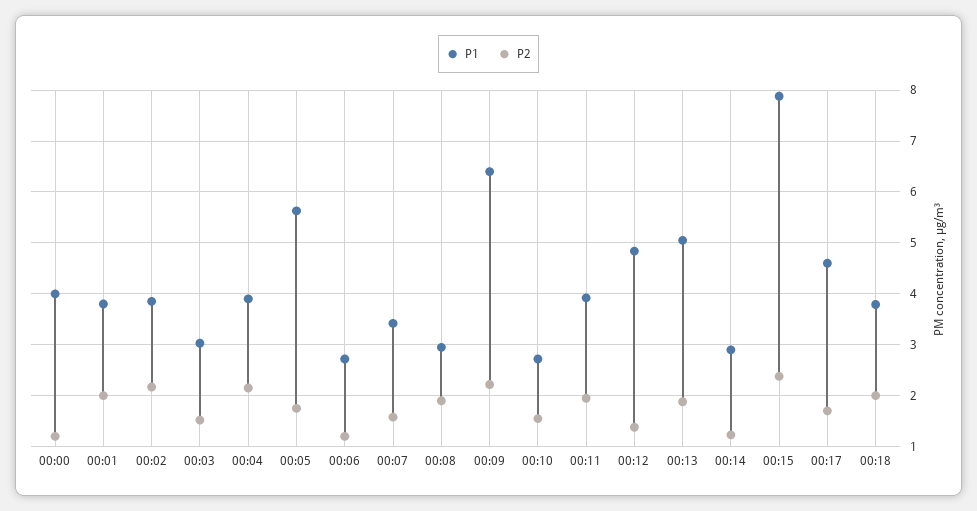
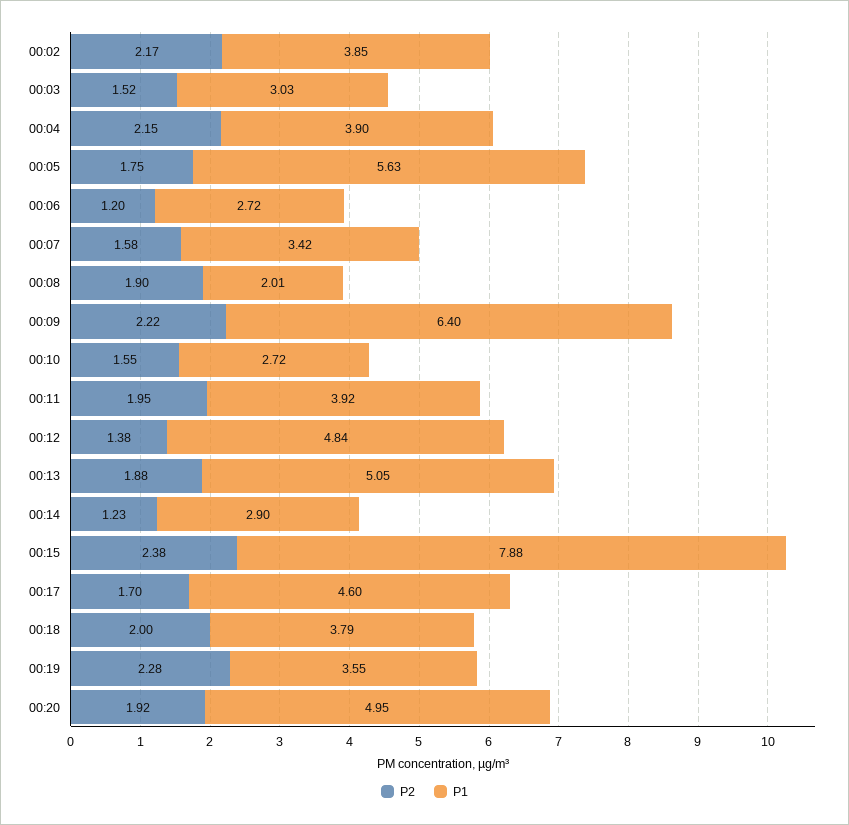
P1, 00:00: 4 -> none
P2, 00:00: 1.2 -> none
P1, 00:01: 3.8 -> none
P2, 00:01: 2 -> none
P1, 00:08: 3 -> 2.01
P2, 00:19: none -> 2.28
P1, 00:19: none -> 3.55
P2, 00:20: none -> 1.92
P1, 00:20: none -> 4.95

